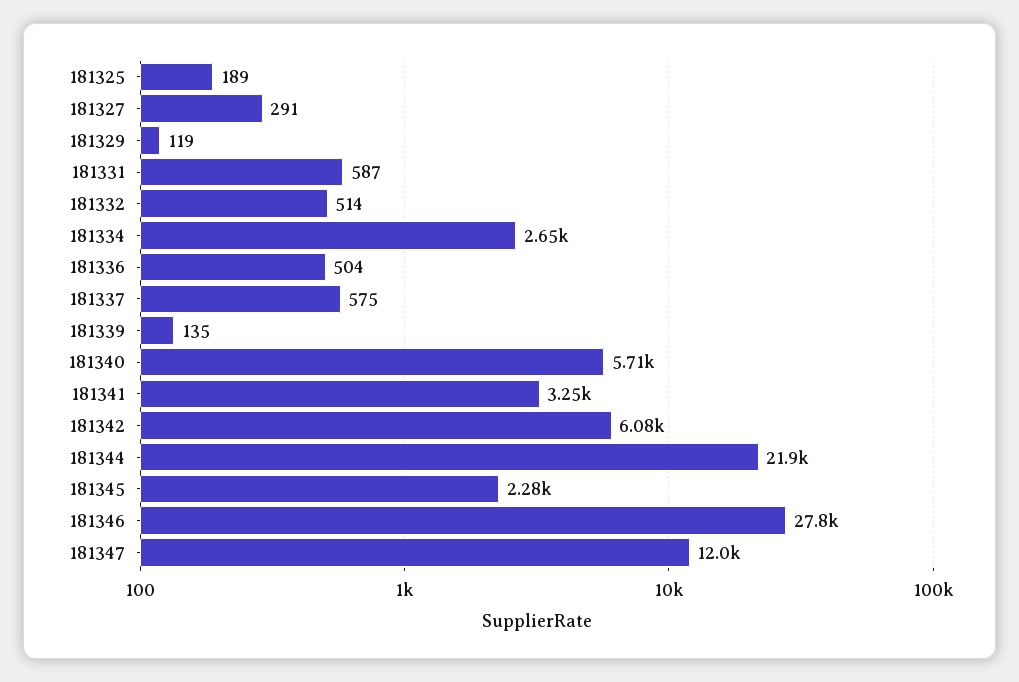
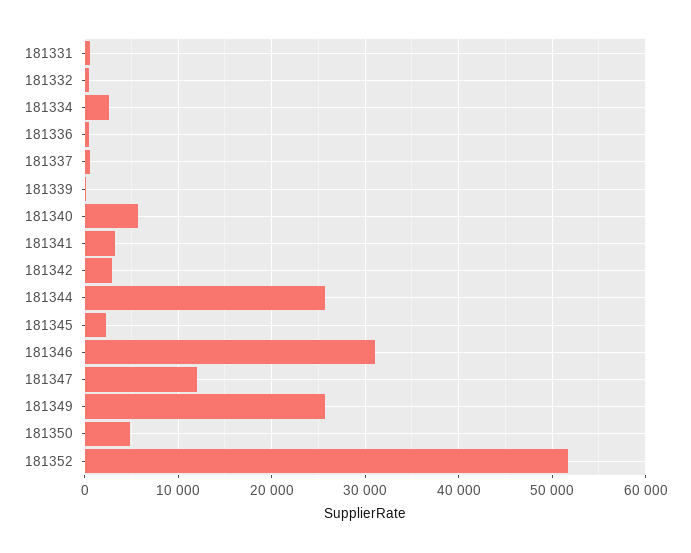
181325: 189 -> none
181327: 291 -> none
181329: 119 -> none
181342: 6080 -> 3000
181344: 21900 -> 26000
181346: 27800 -> 31000
181349: none -> 26000
181350: none -> 5000
181352: none -> 52000

